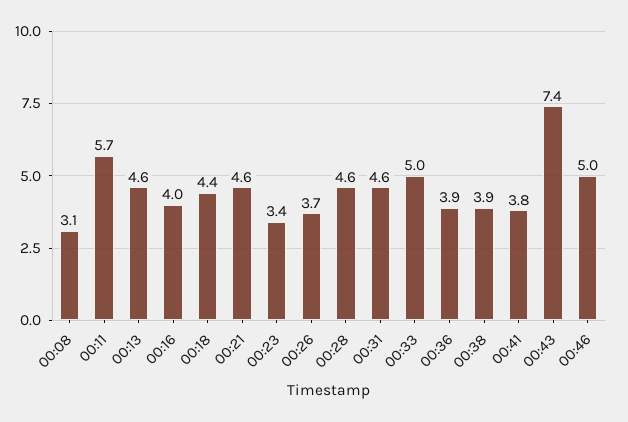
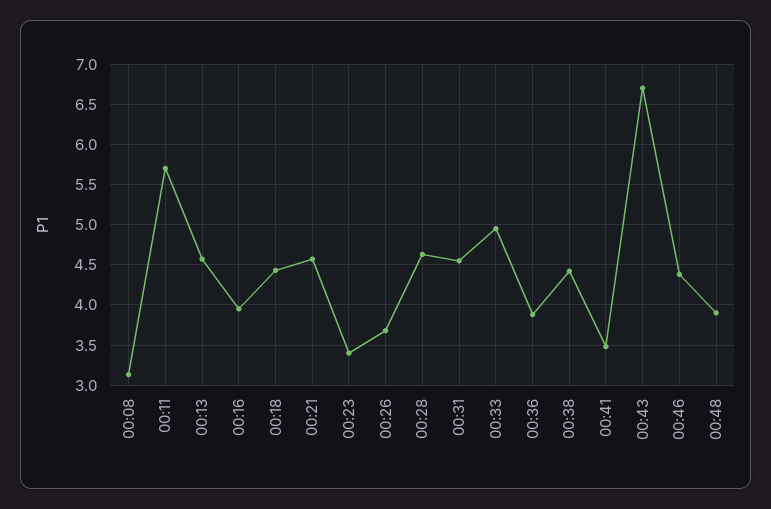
00:38: 3.9 -> 4.4
00:41: 3.8 -> 3.5
00:43: 7.4 -> 6.7
00:46: 5 -> 4.4
00:48: none -> 3.9

